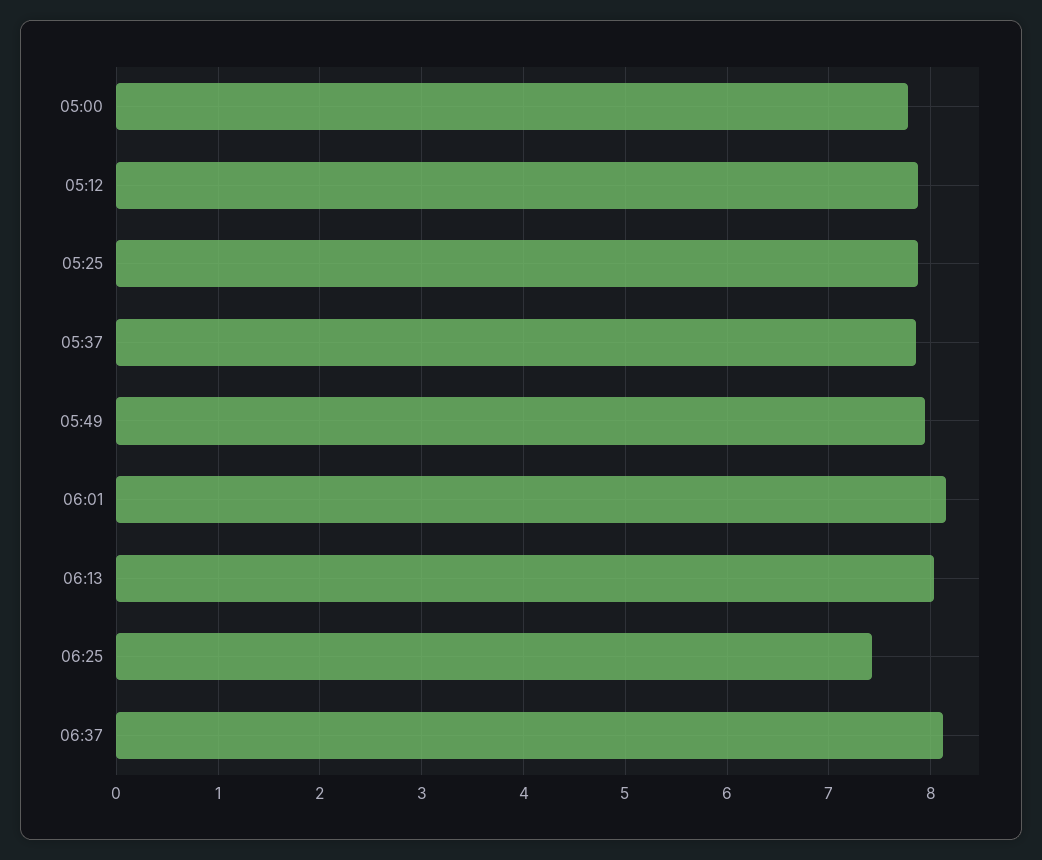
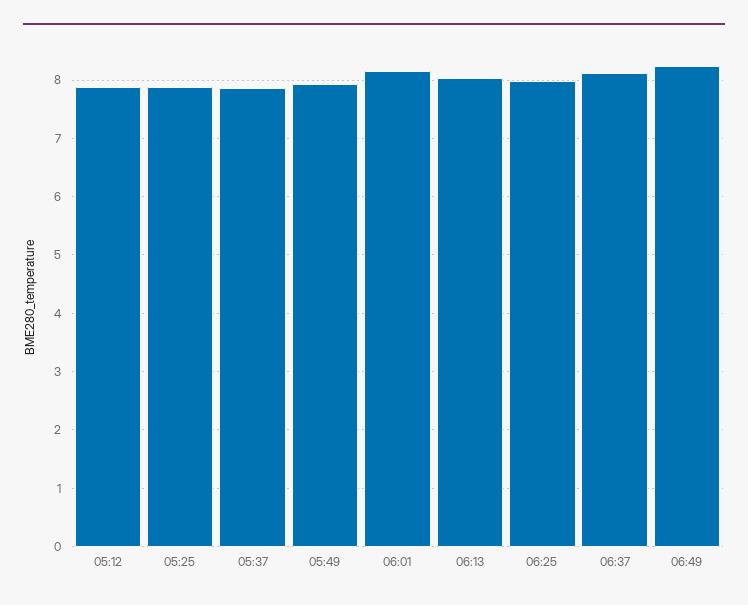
05:00: 7.8 -> none
06:25: 7.4 -> 8
06:49: none -> 8.2

